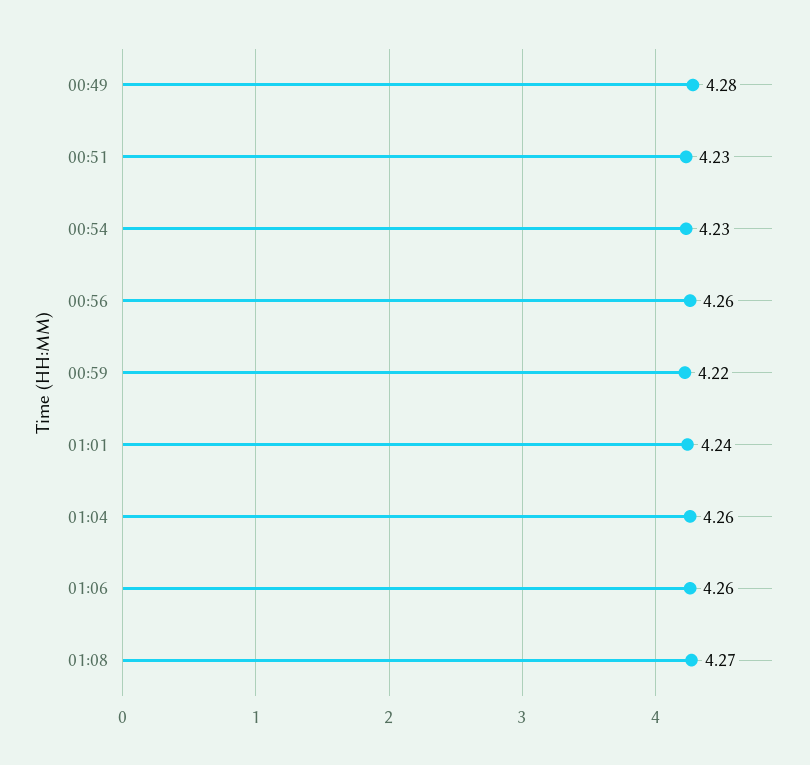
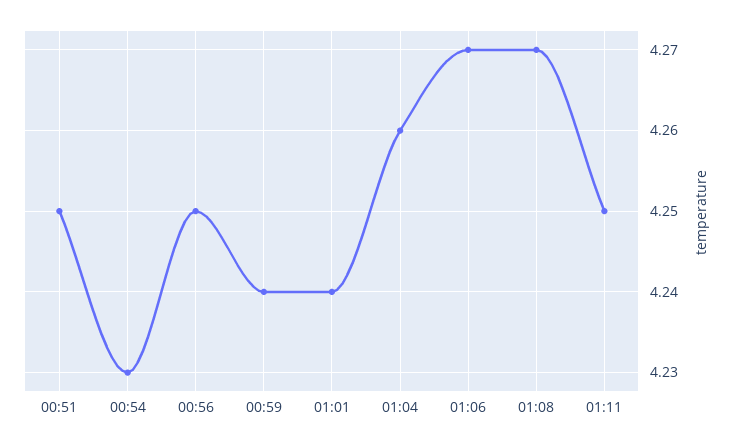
00:49: 4.28 -> none
00:51: 4.23 -> 4.25
00:56: 4.26 -> 4.25
00:59: 4.22 -> 4.24
01:06: 4.26 -> 4.27
01:11: none -> 4.25

